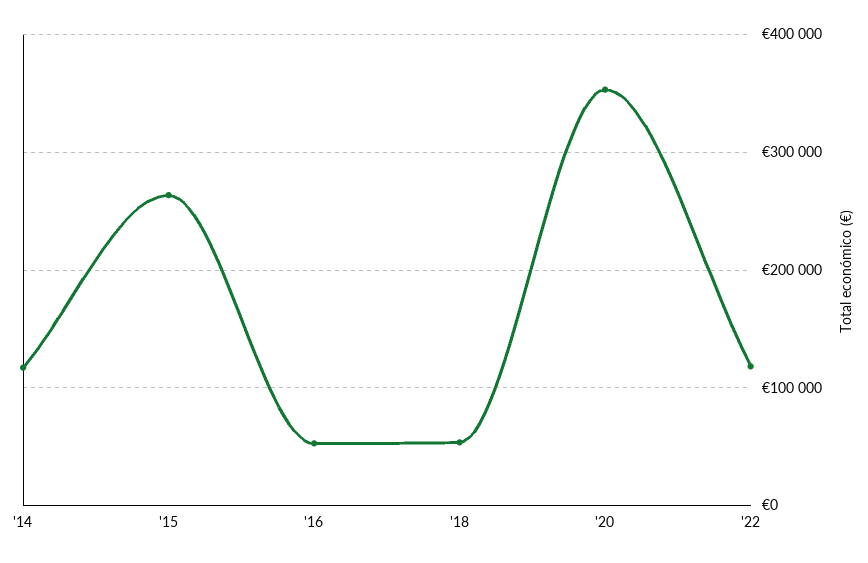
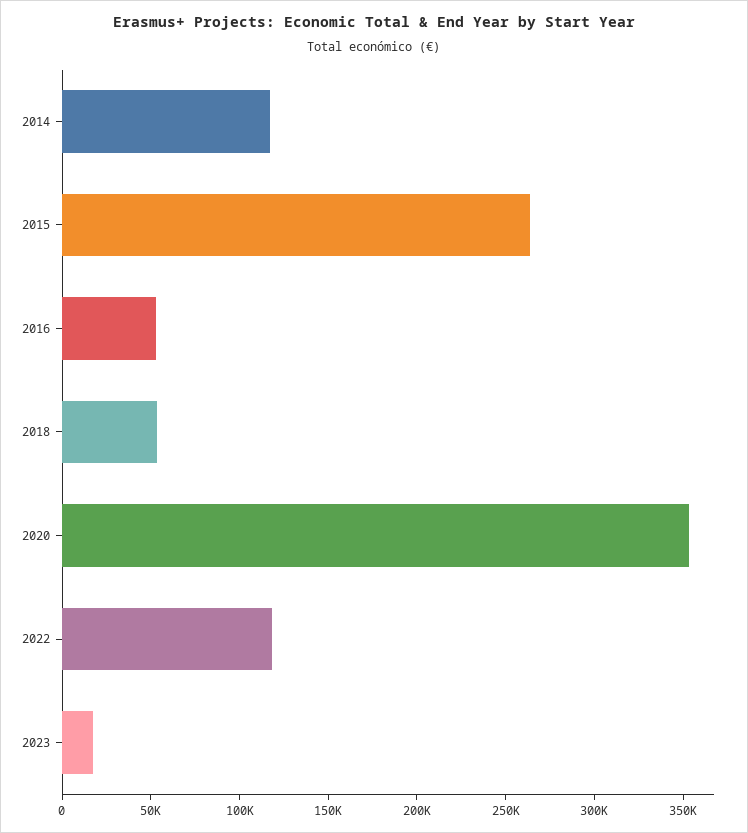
2023: none -> 20000

